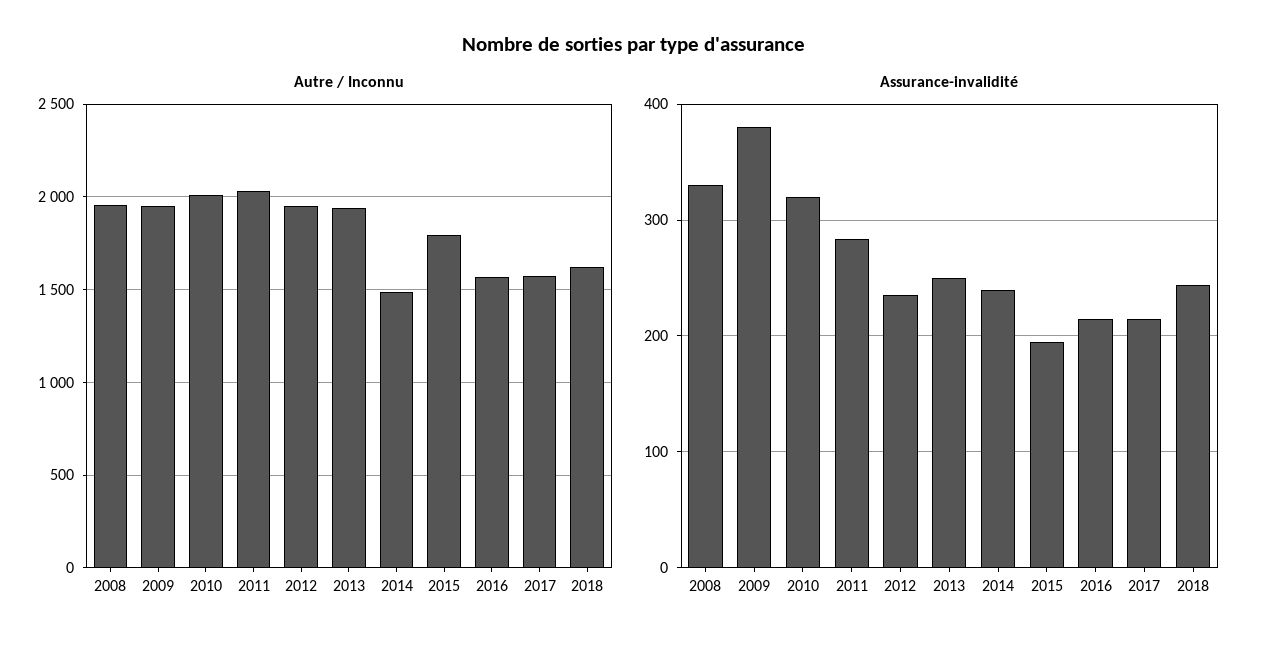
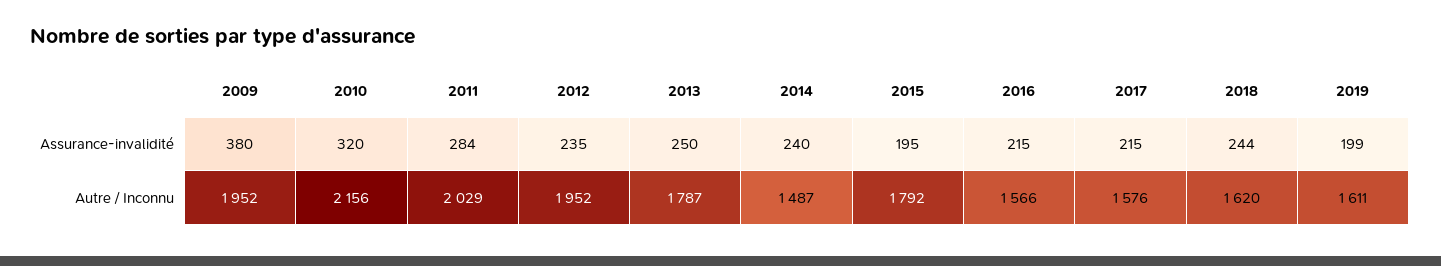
Autre / Inconnu, 2008: 1950 -> none
Autre / Inconnu, 2010: 2000 -> 2156
Autre / Inconnu, 2013: 1950 -> 1787
Assurance-invalidité, 2008: 330 -> none
Assurance-invalidité, 2019: none -> 199
Autre / Inconnu, 2019: none -> 1611

